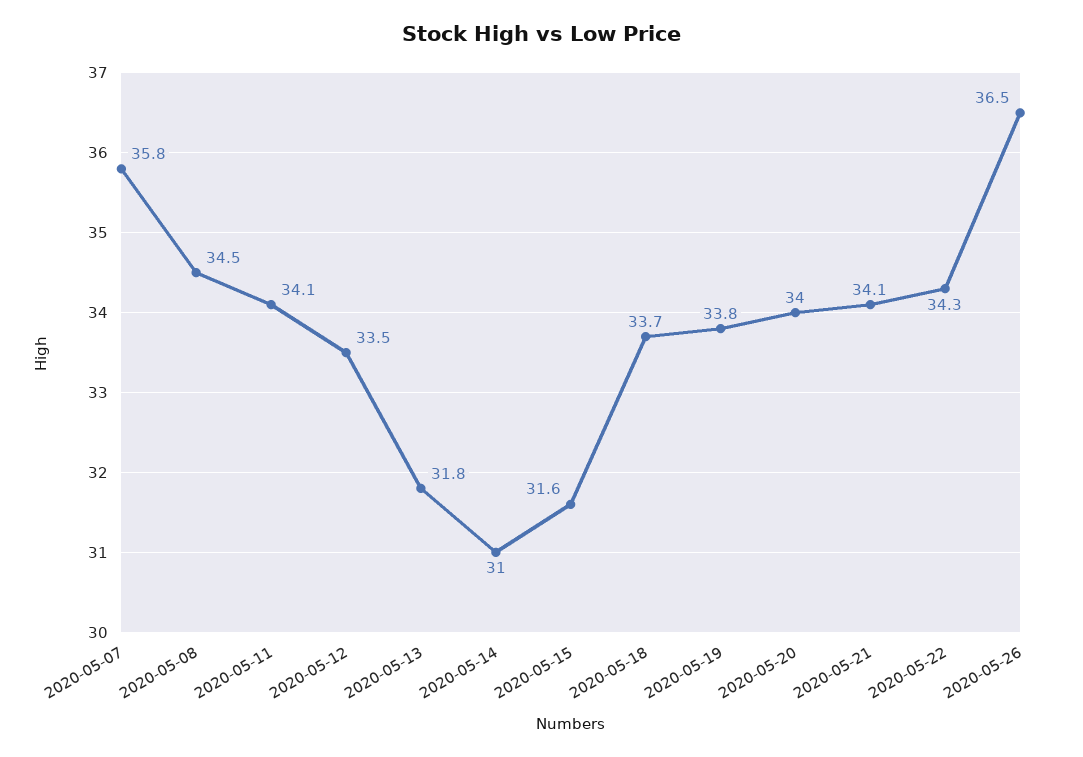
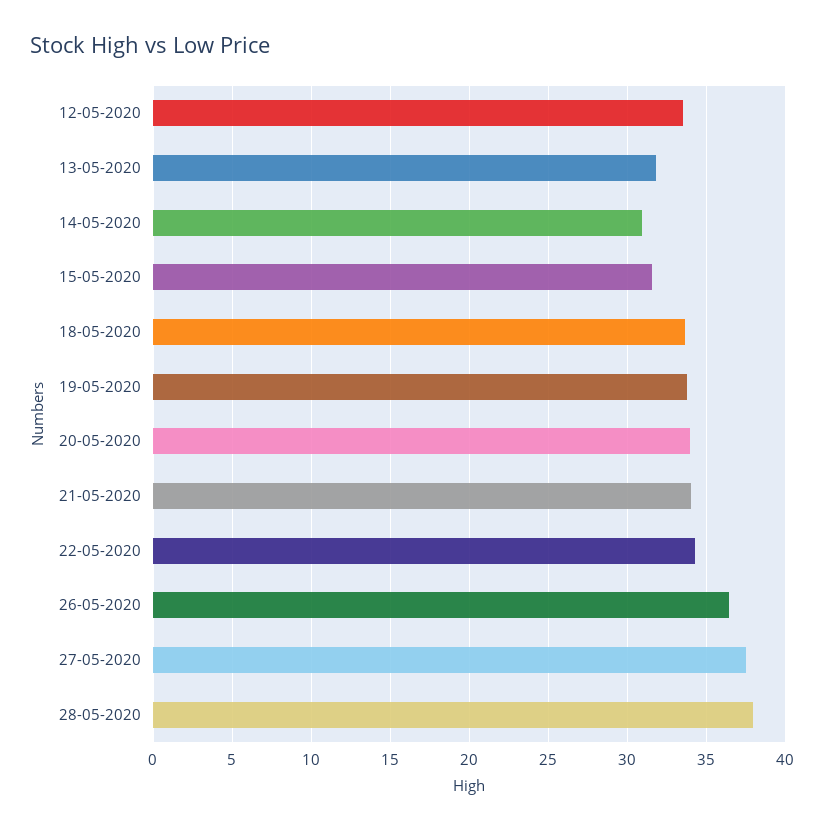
2020-05-07: 35.8 -> none
2020-05-08: 34.5 -> none
2020-05-11: 34.1 -> none
27-05-2020: none -> 37.5
28-05-2020: none -> 38

